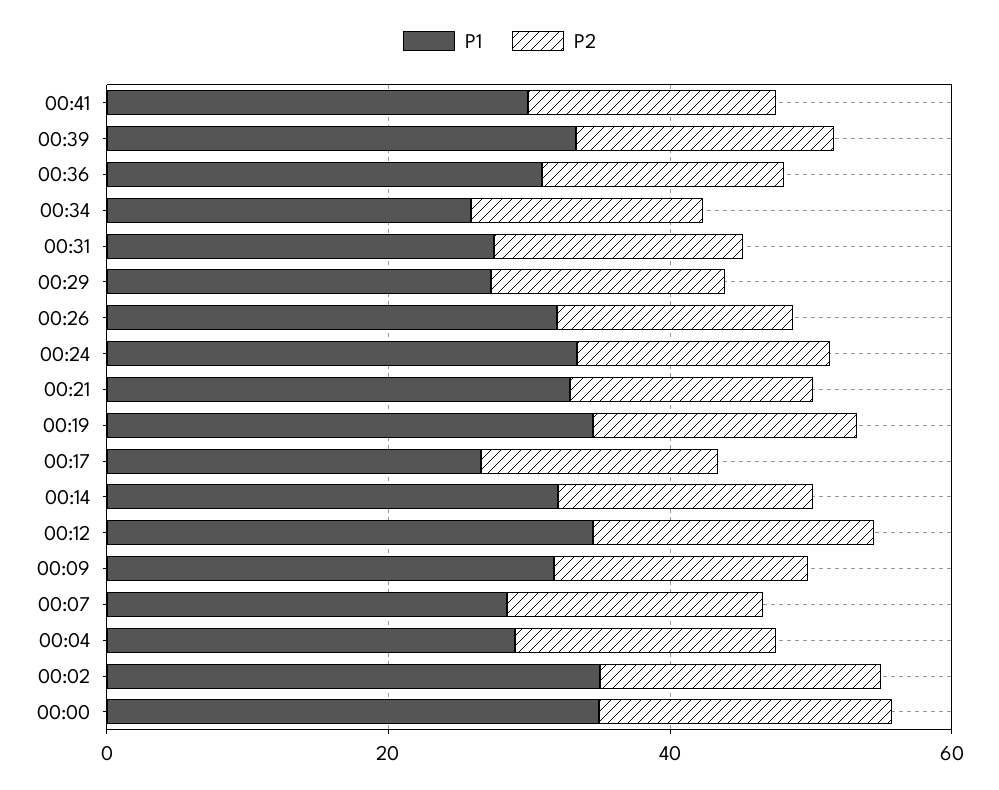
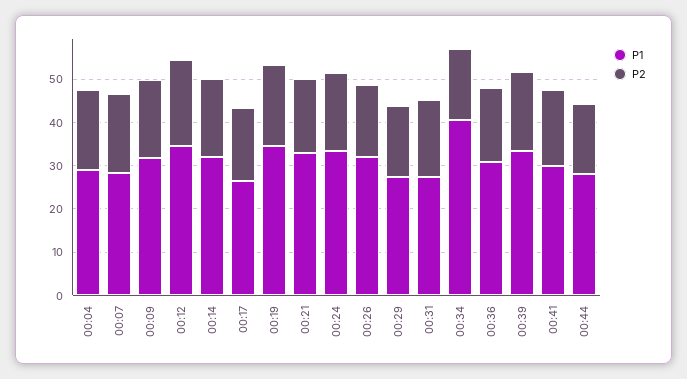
P1, 00:34: 25 -> 40
P1, 00:02: 35 -> none
P2, 00:02: 20 -> none
P1, 00:00: 35 -> none
P2, 00:00: 20 -> none
P1, 00:44: none -> 28
P2, 00:44: none -> 16

